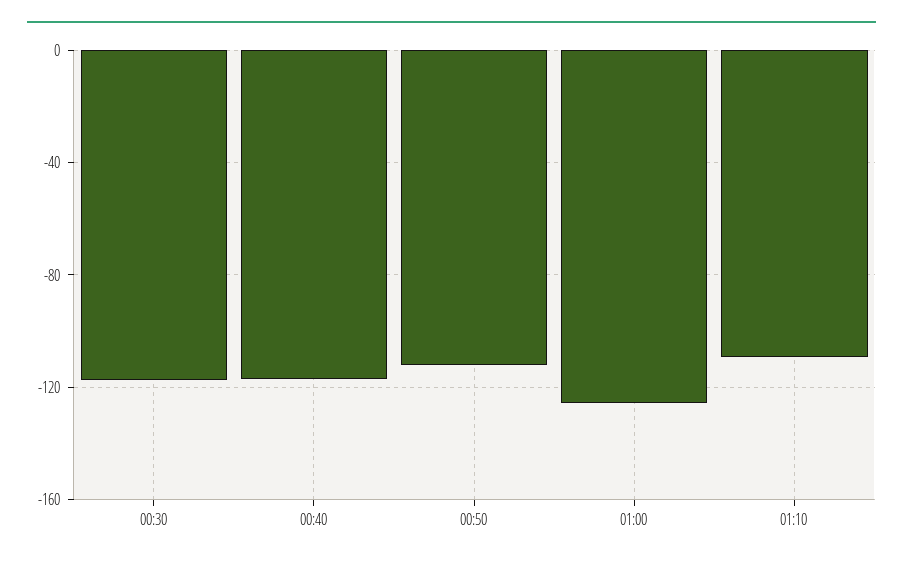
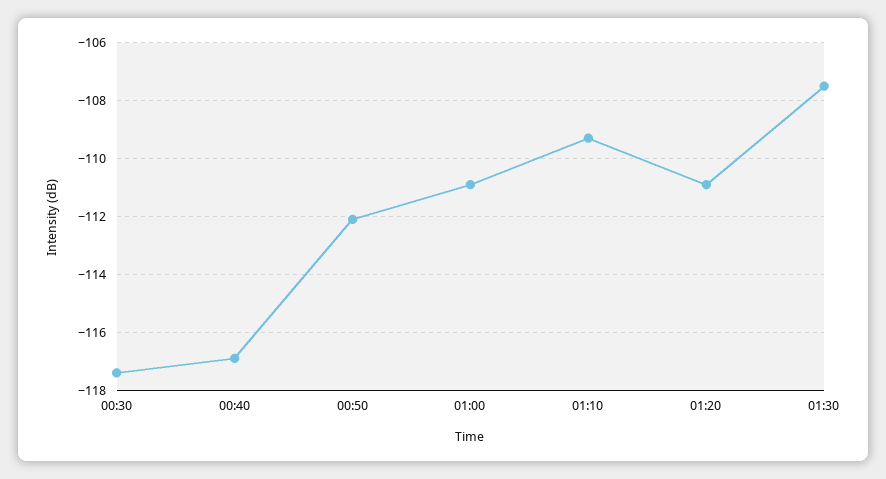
01:00: -125 -> -111
01:20: none -> -111
01:30: none -> -107.5

